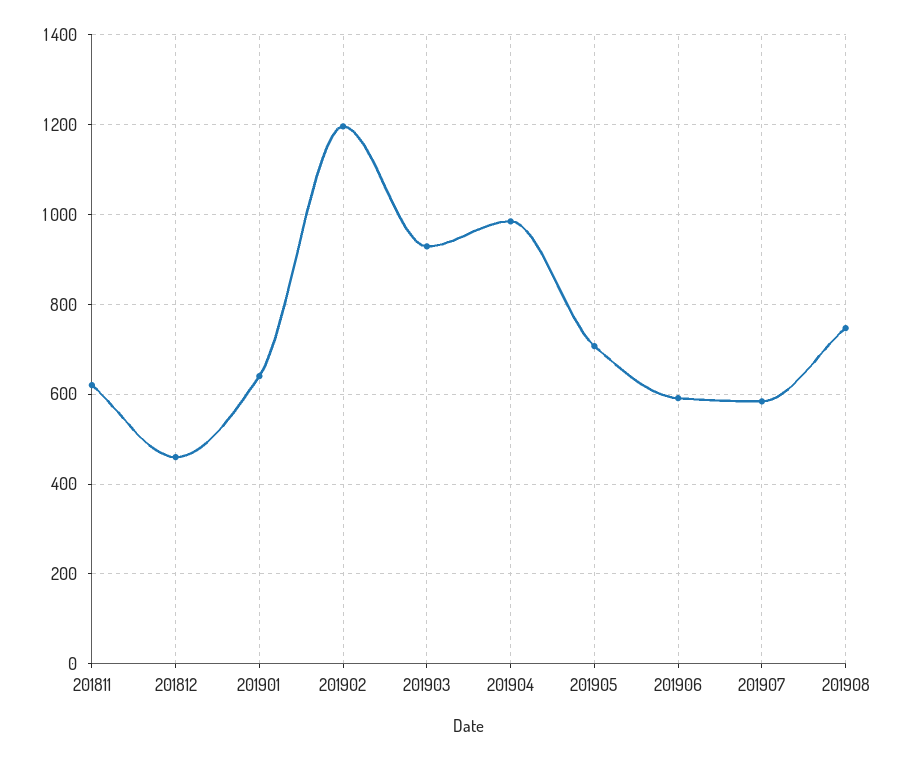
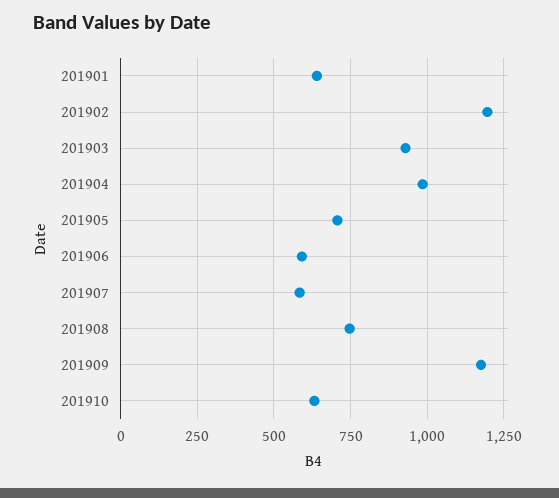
201811: 620 -> none
201812: 460 -> none
201909: none -> 1175
201910: none -> 625

